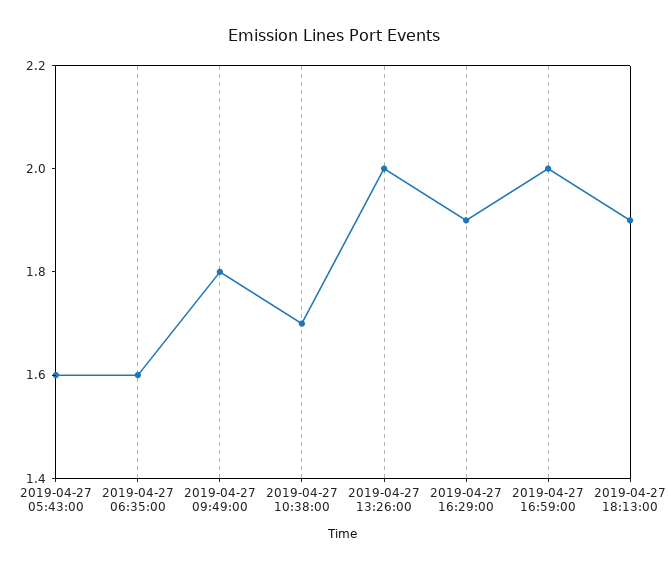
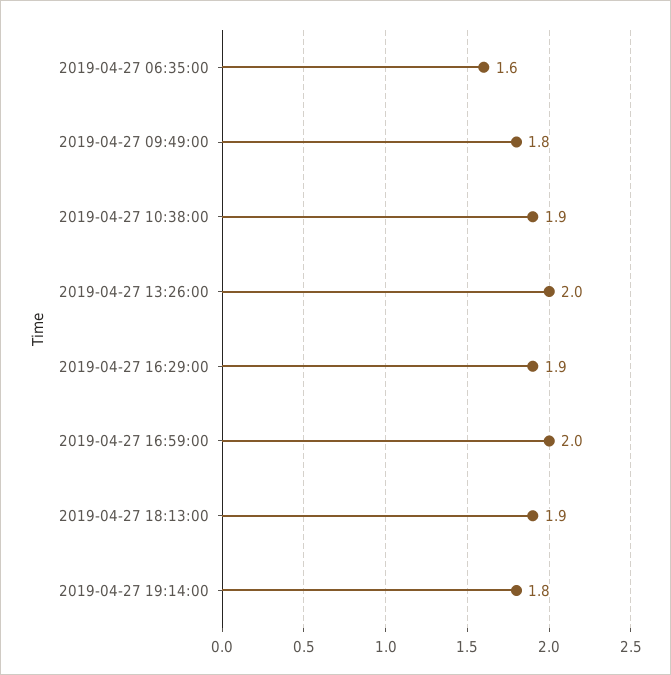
2019-04-27 05:43:00: 1.6 -> none
2019-04-27 10:38:00: 1.7 -> 1.9
2019-04-27 19:14:00: none -> 1.8

